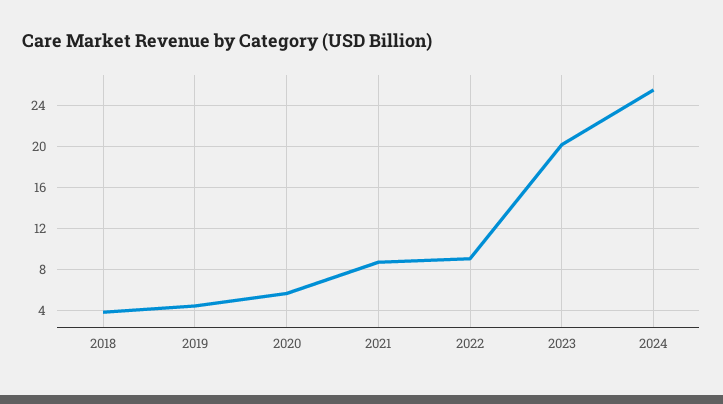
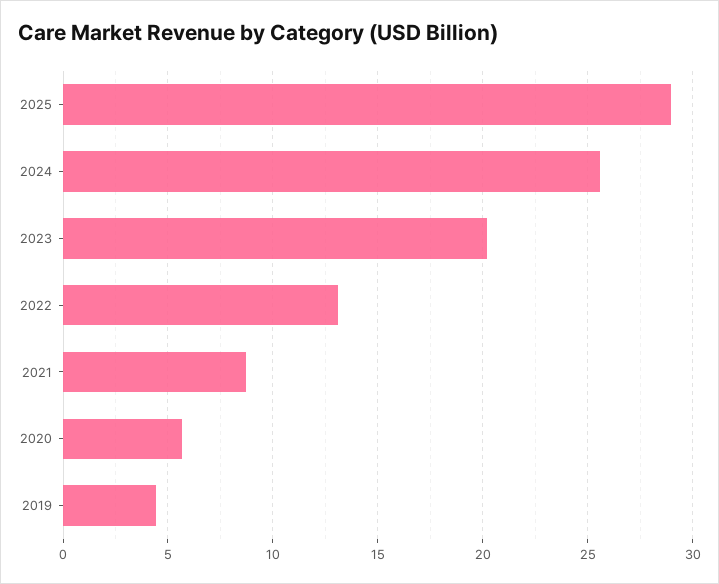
2018: 4 -> none
2022: 9 -> 13
2025: none -> 29

